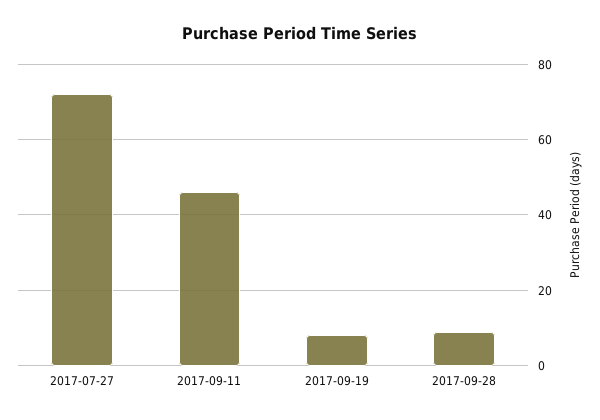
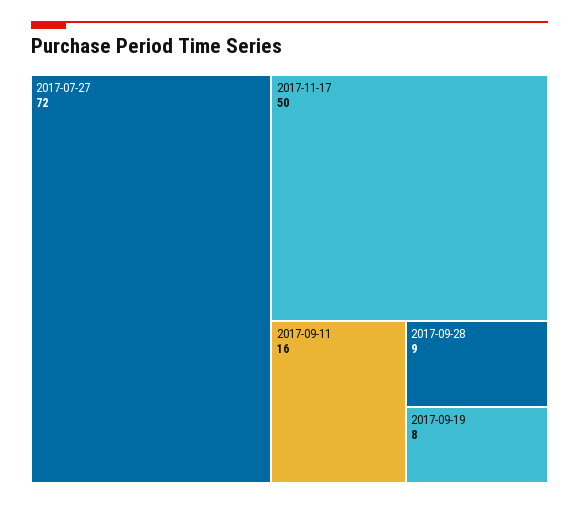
2017-09-11: 45 -> 16
2017-11-17: none -> 50

